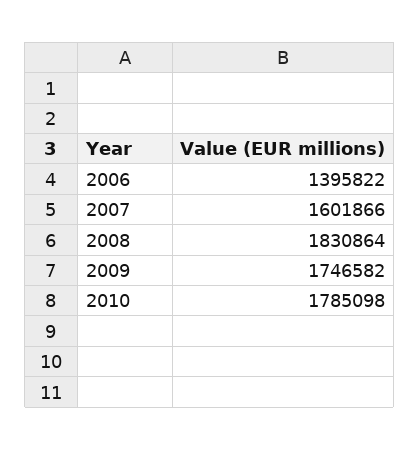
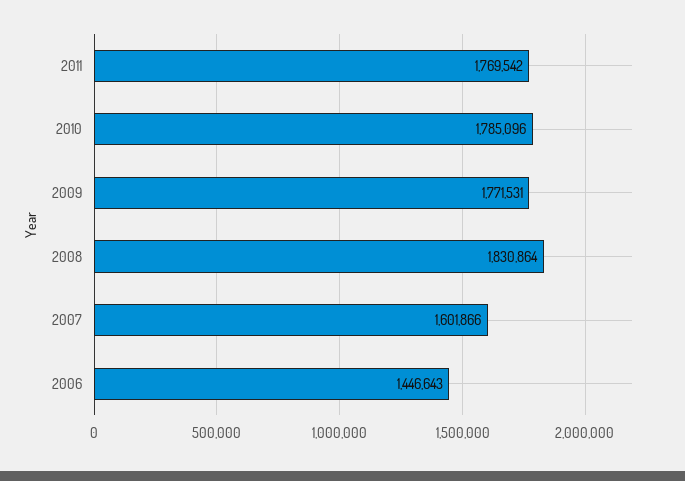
2006: 1395822 -> 1446643
2009: 1746582 -> 1771531
2010: 1785098 -> 1785096
2011: none -> 1769542

